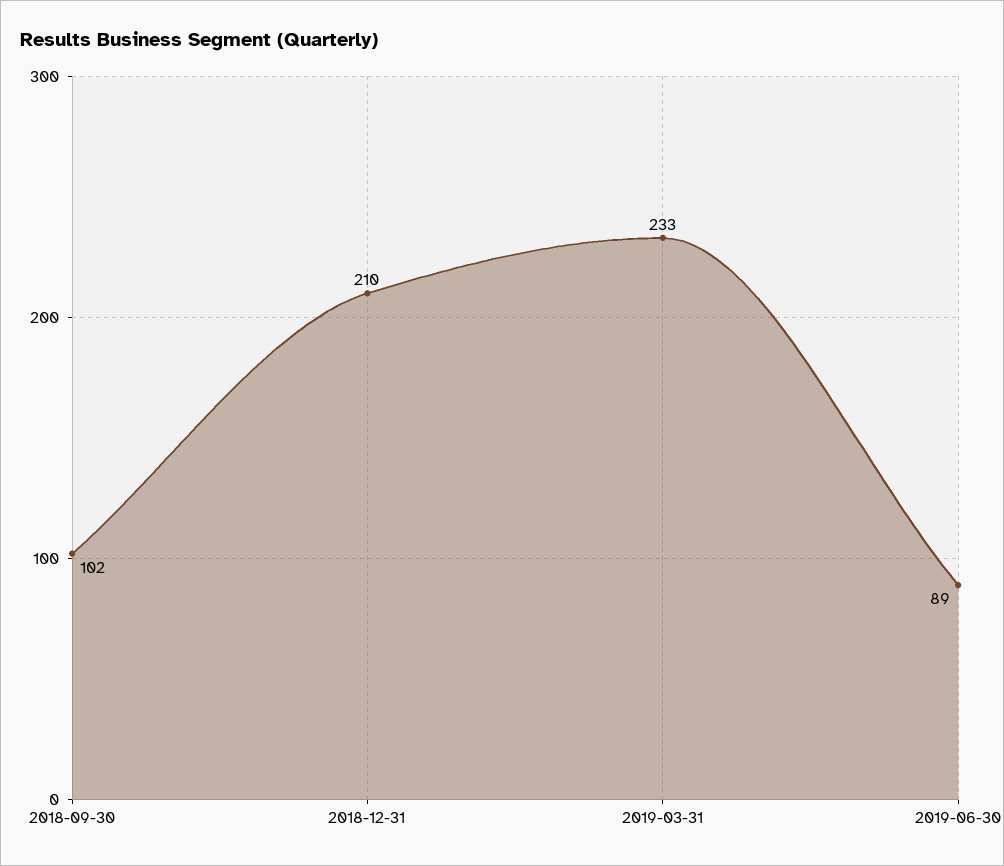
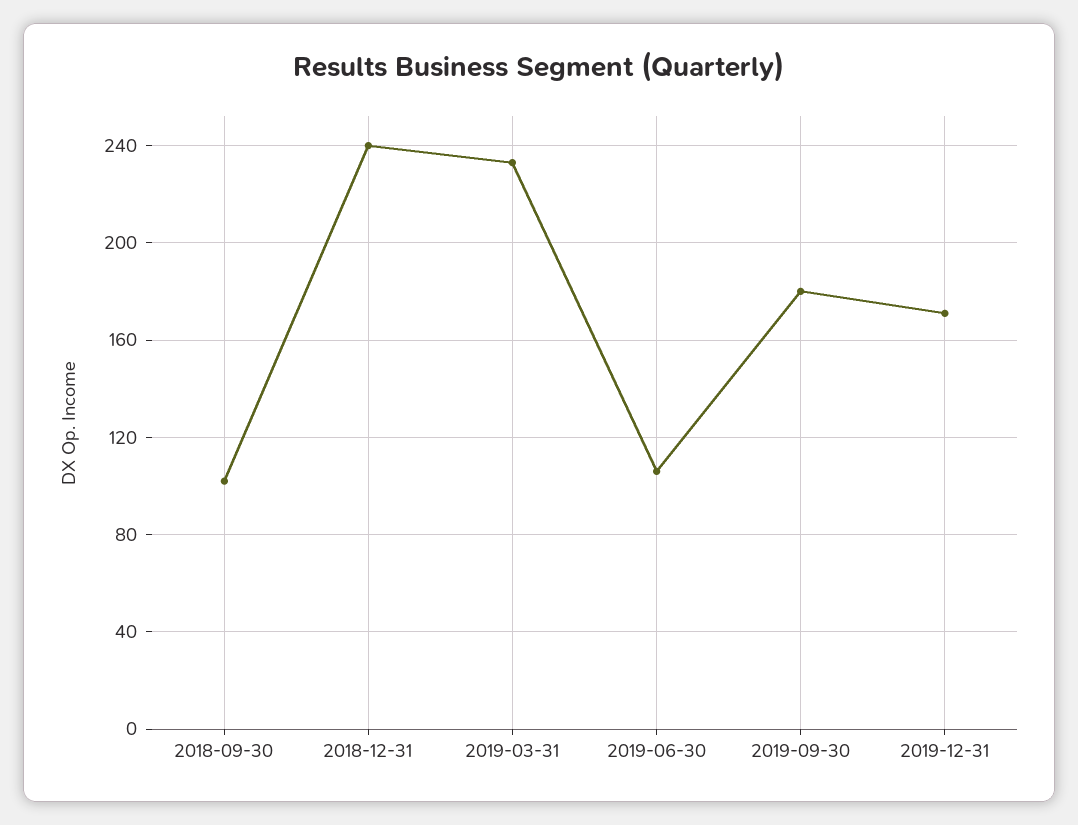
2018-12-31: 210 -> 240
2019-06-30: 89 -> 105
2019-09-30: none -> 180
2019-12-31: none -> 170

